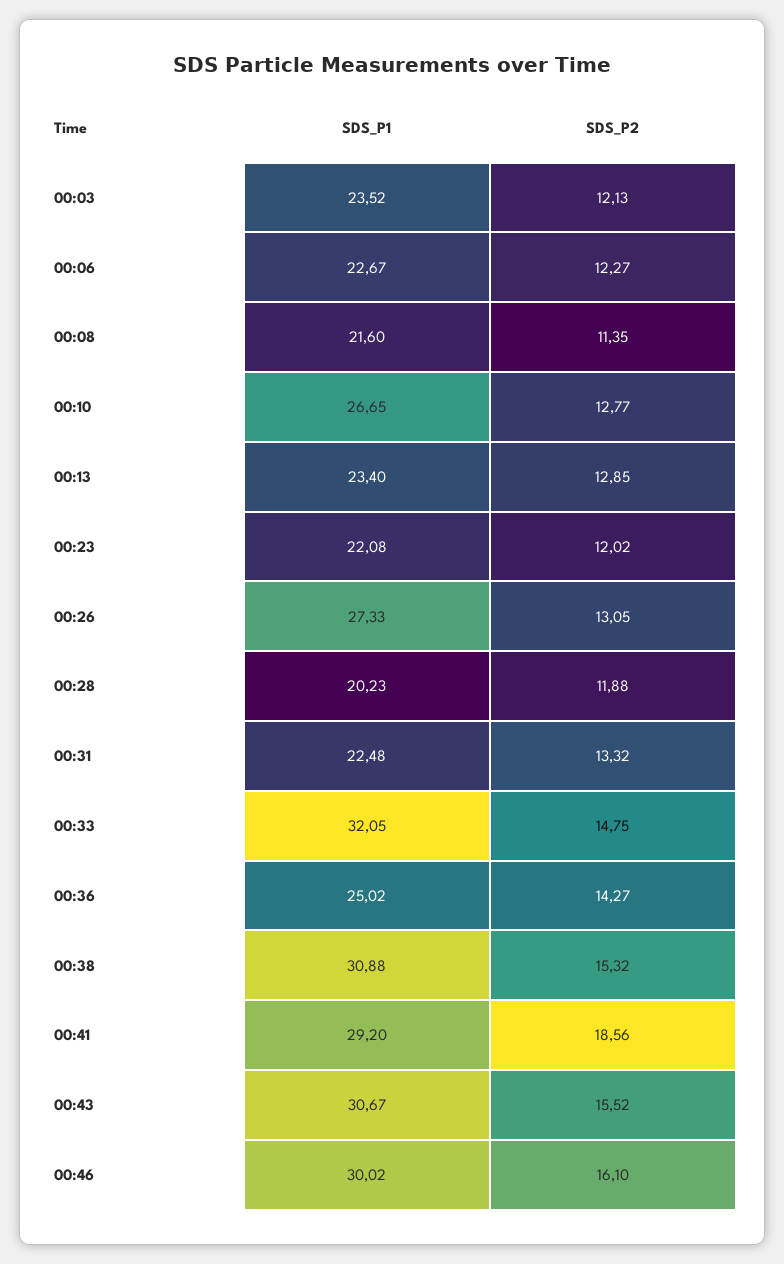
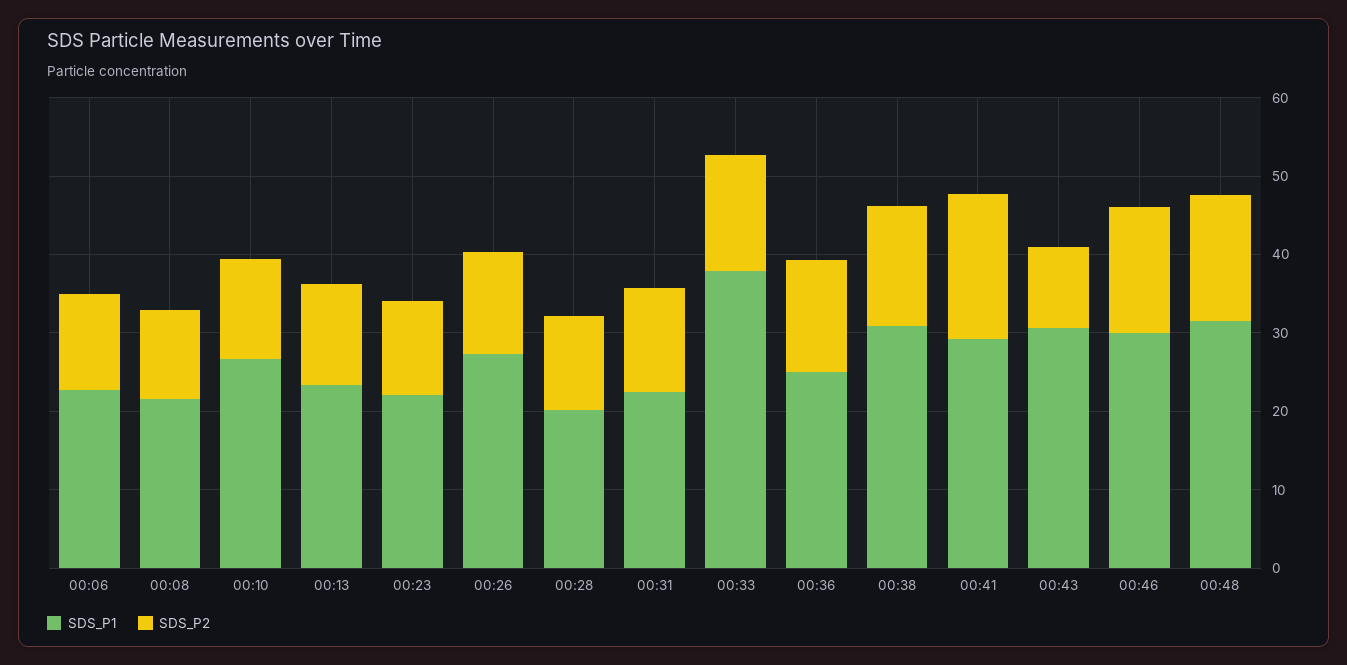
SDS_P1, 00:03: 23.52 -> none
SDS_P2, 00:03: 12.13 -> none
SDS_P1, 00:33: 32.05 -> 38
SDS_P2, 00:43: 15.52 -> 10
SDS_P1, 00:48: none -> 32
SDS_P2, 00:48: none -> 16

